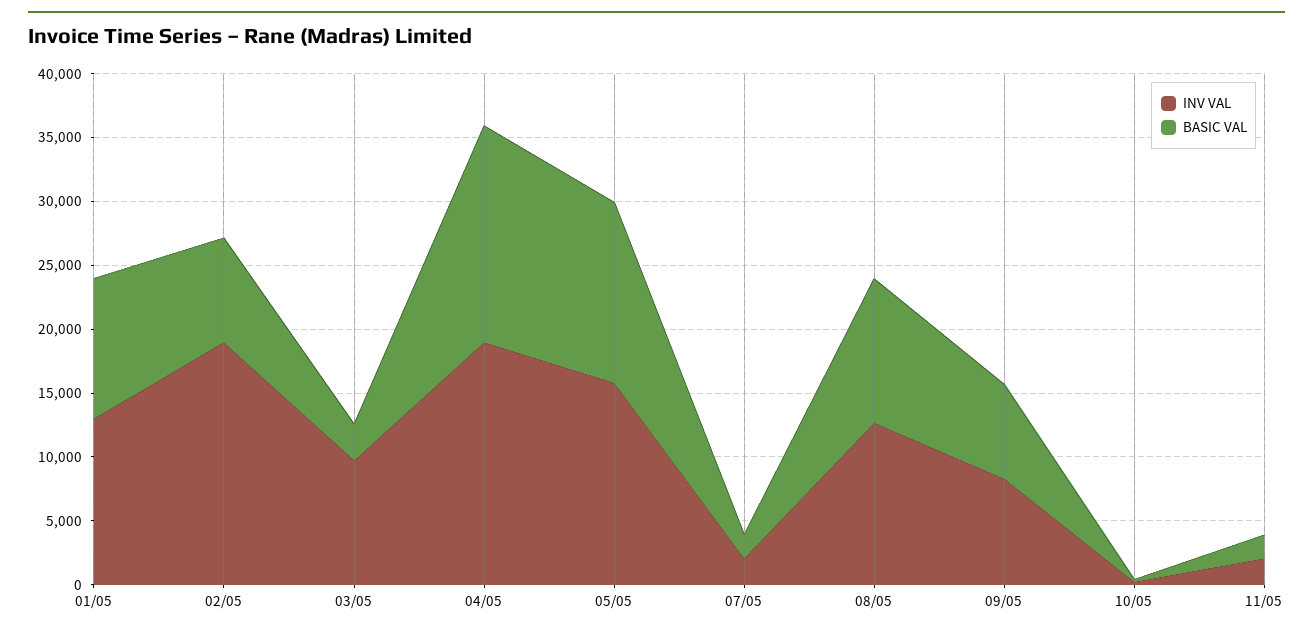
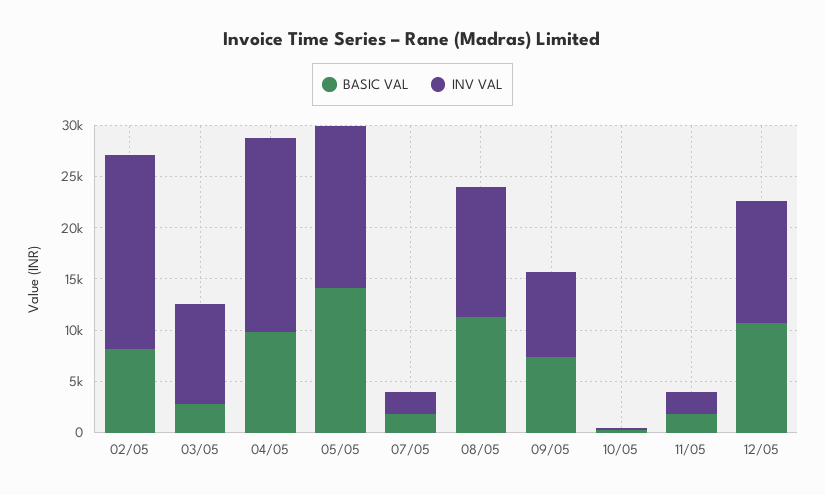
INV VAL, 01/05: 13000 -> none
BASIC VAL, 01/05: 11000 -> none
BASIC VAL, 04/05: 17000 -> 10000
BASIC VAL, 12/05: none -> 11000
INV VAL, 12/05: none -> 12000

